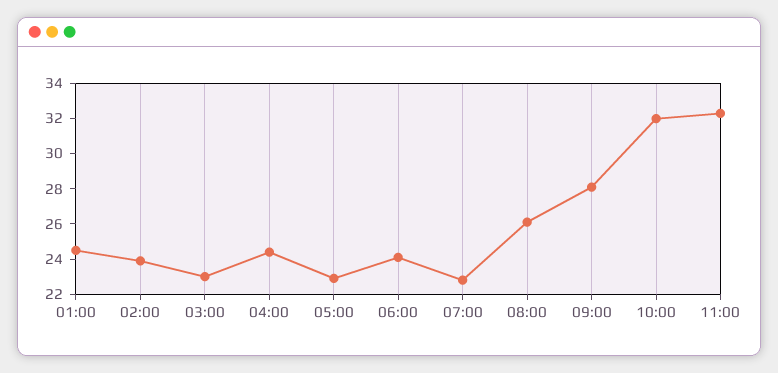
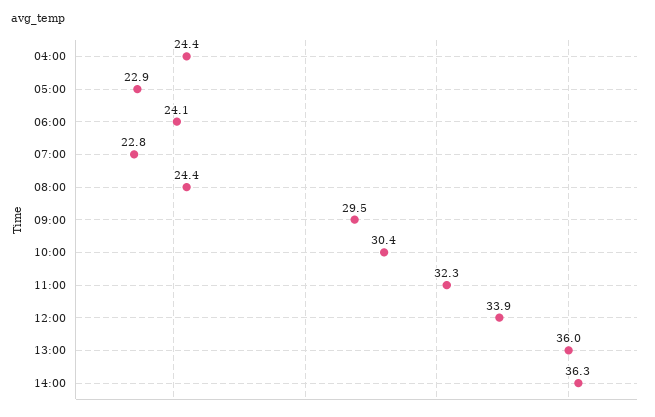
01:00: 24.5 -> none
02:00: 24 -> none
03:00: 23 -> none
08:00: 26 -> 24.4
09:00: 28 -> 29.5
10:00: 32 -> 30.4
12:00: none -> 33.9
13:00: none -> 36
14:00: none -> 36.3

